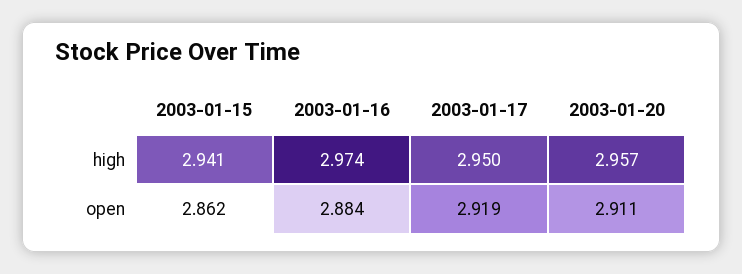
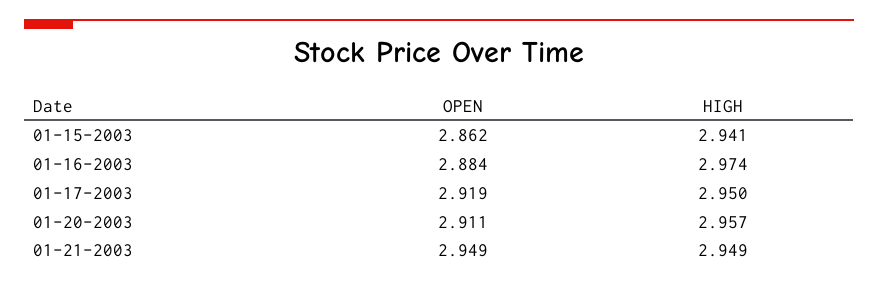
01-21-2003, open: none -> 2.949
01-21-2003, high: none -> 2.949

